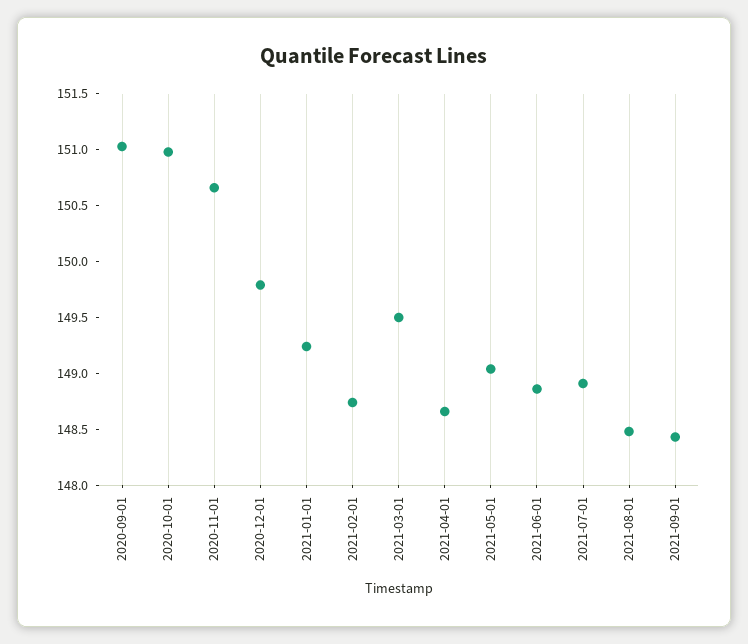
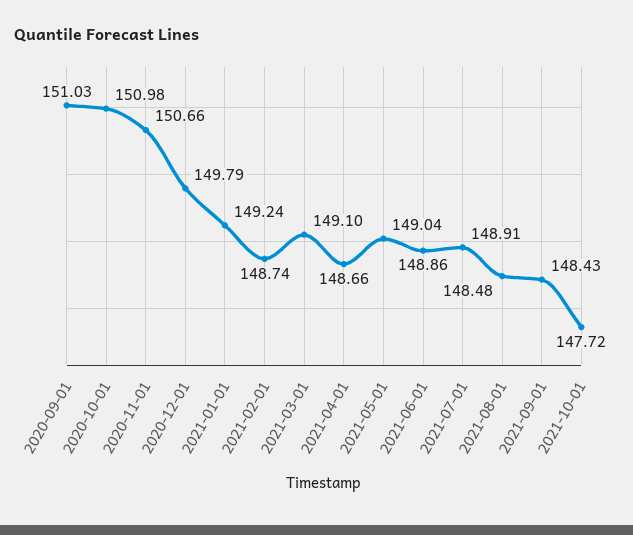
2021-03-01: 149.5 -> 149.1
2021-10-01: none -> 147.72

